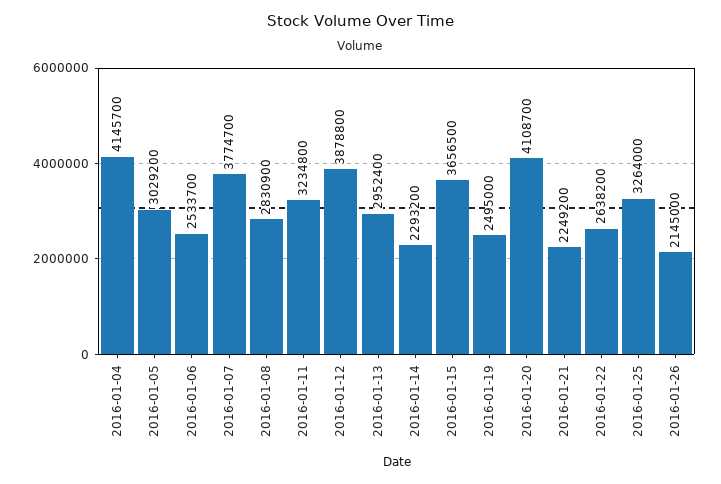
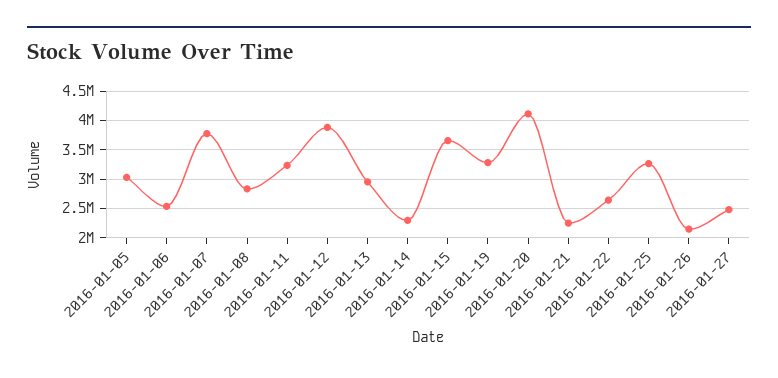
2016-01-04: 4145700 -> none
2016-01-19: 2495000 -> 3250000
2016-01-27: none -> 2500000

